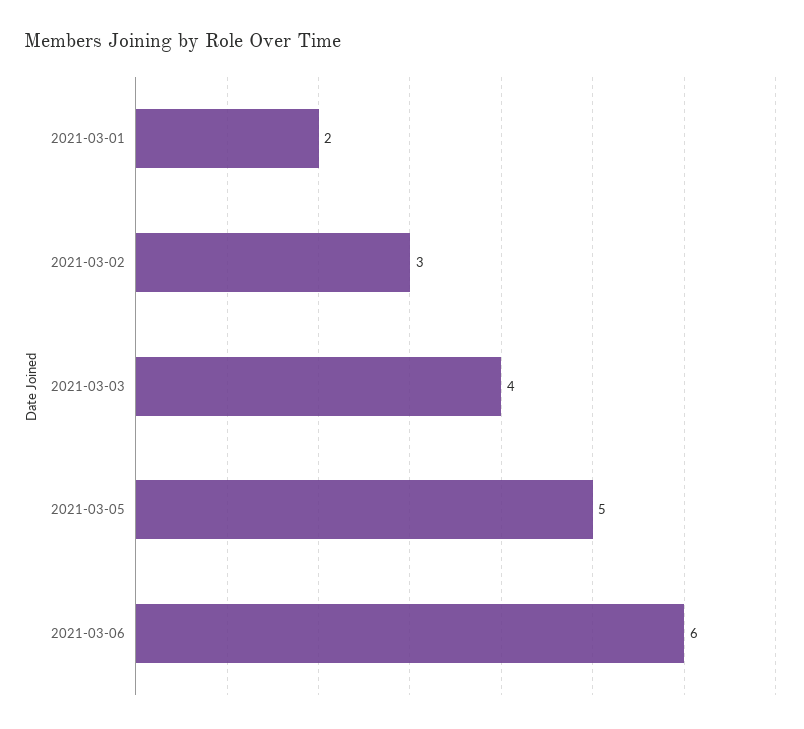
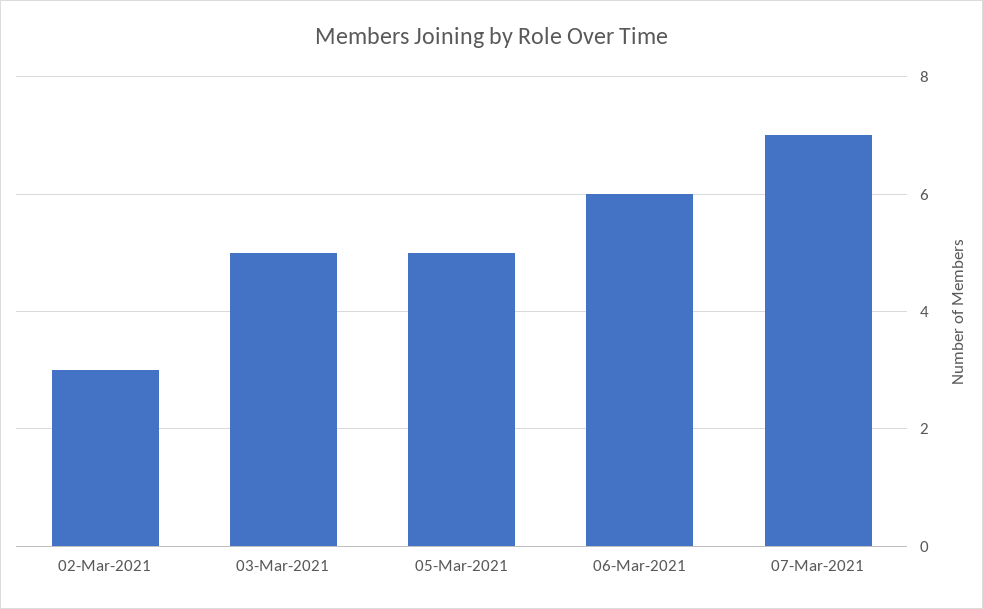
2021-03-01: 2 -> none
2021-03-03: 4 -> 5
07-Mar-2021: none -> 7

